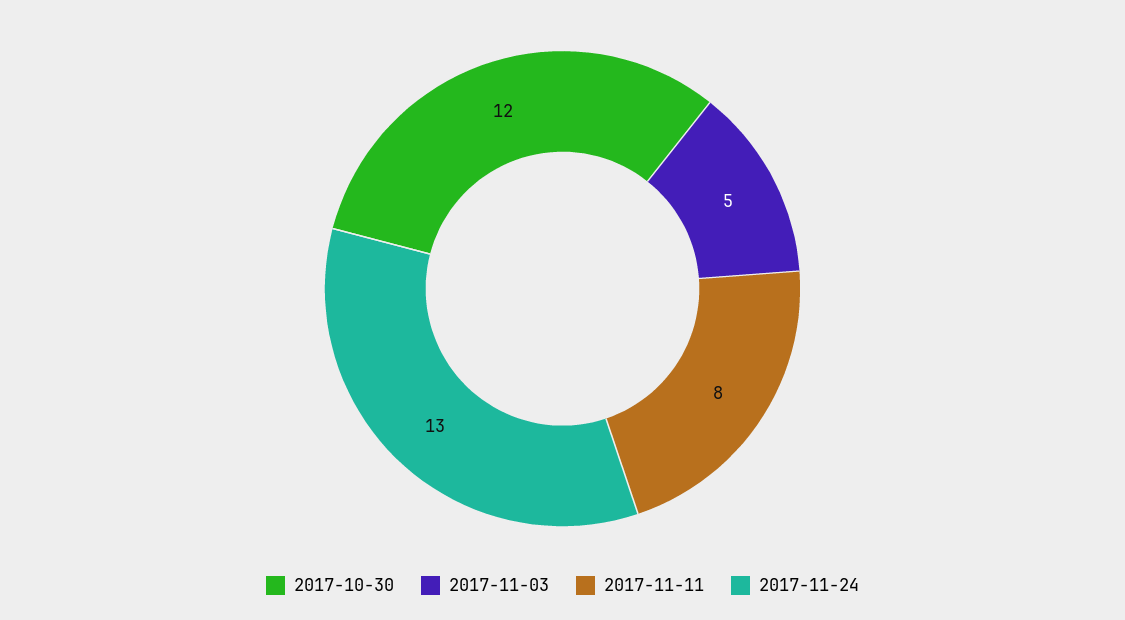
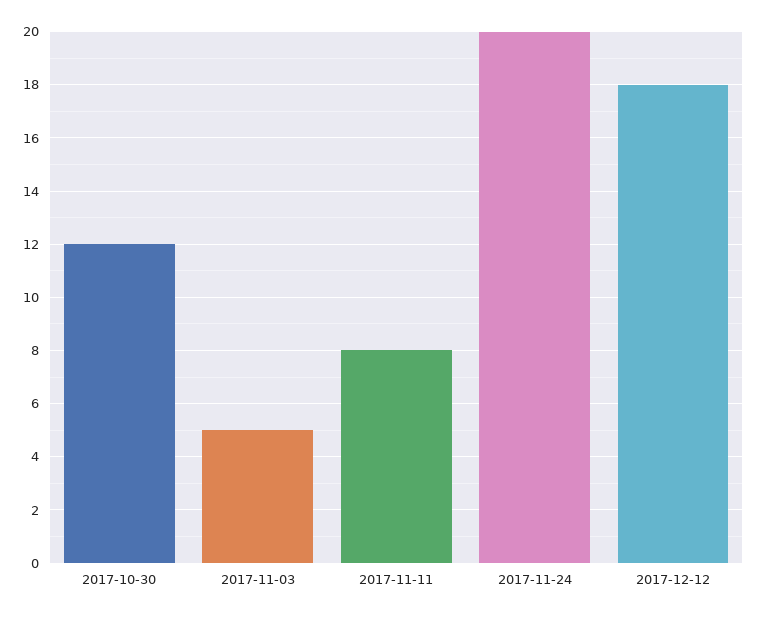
2017-11-24: 13 -> 20
2017-12-12: none -> 18

